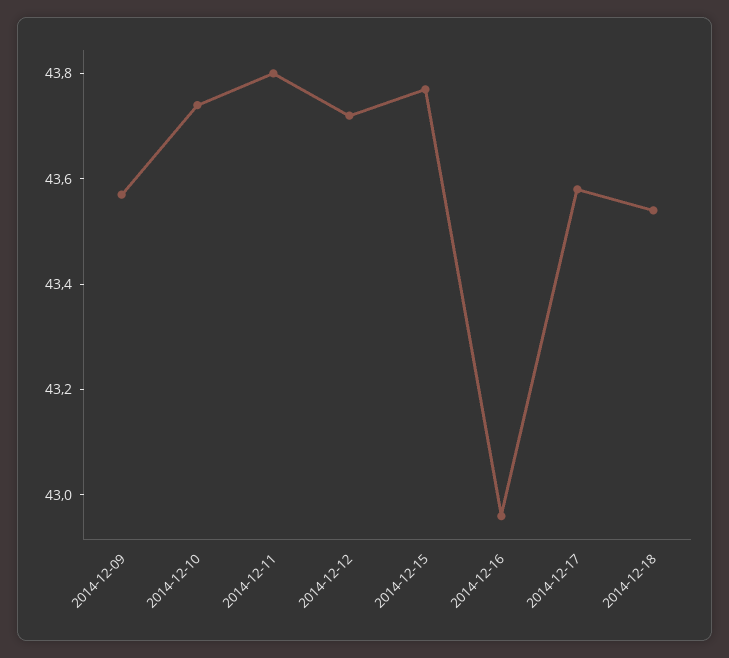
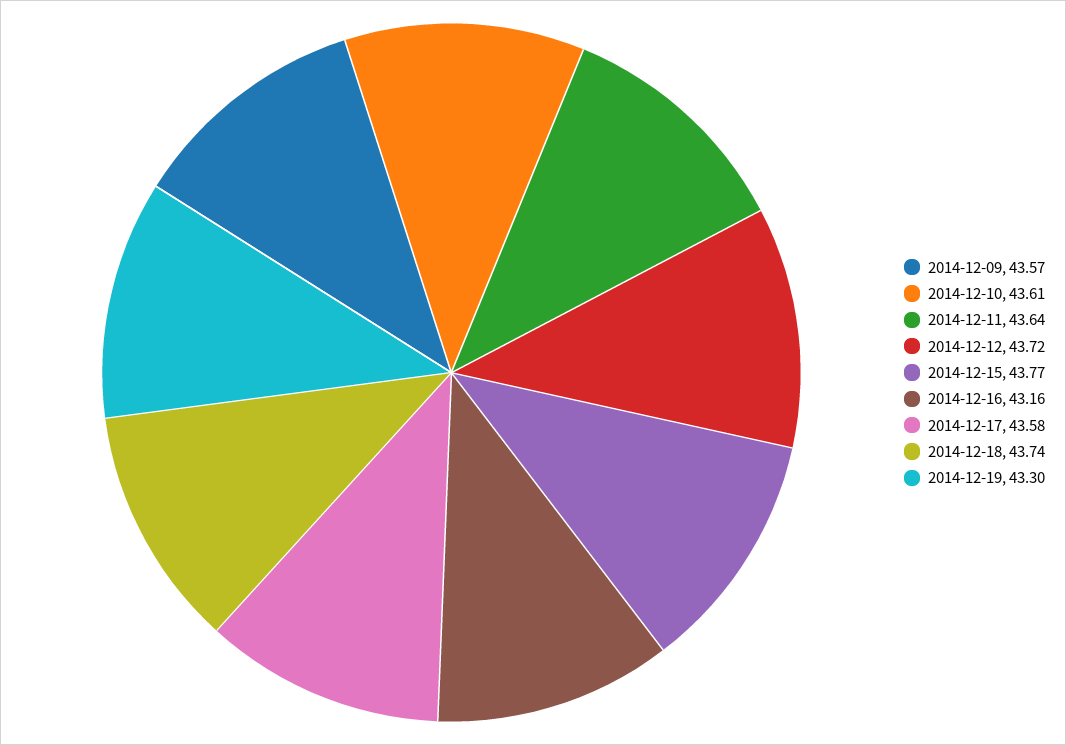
2014-12-10: 43.75 -> 43.61
2014-12-11: 43.8 -> 43.64
2014-12-16: 42.95 -> 43.16
2014-12-18: 43.55 -> 43.74
2014-12-19: none -> 43.3

